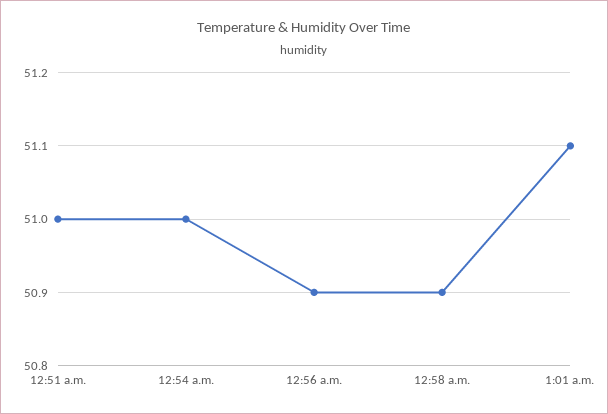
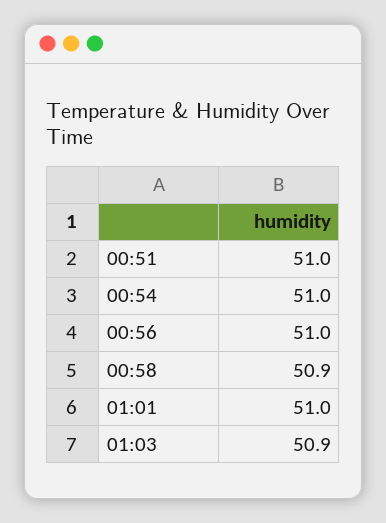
12:56 a.m.: 50.9 -> 51
1:01 a.m.: 51.1 -> 51
01:03: none -> 50.9

